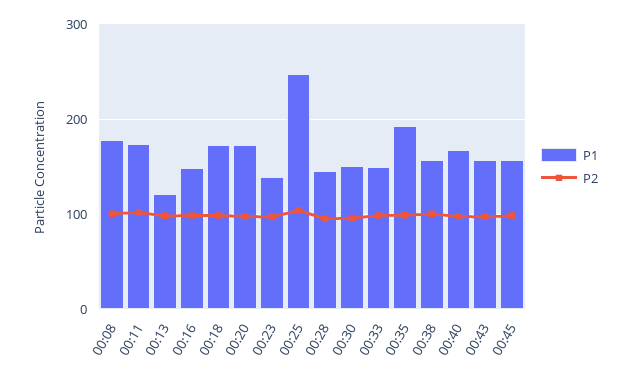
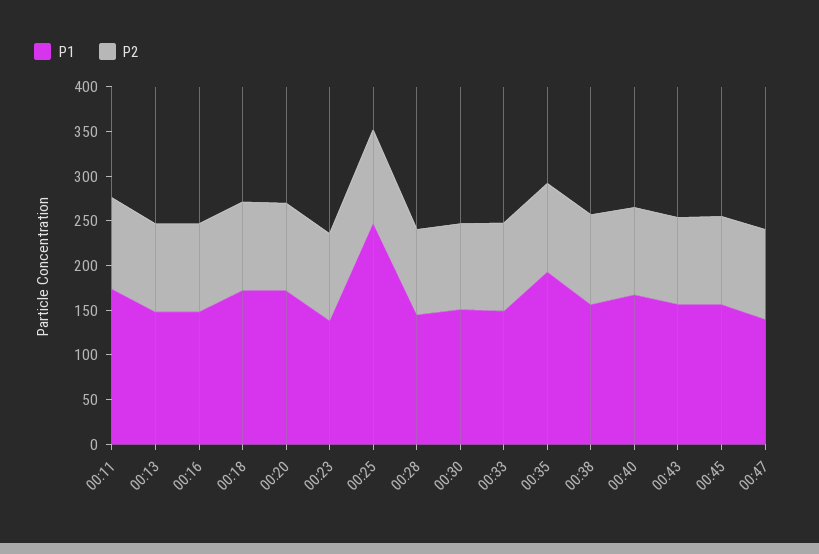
P1, 00:08: 180 -> none
P2, 00:08: 100 -> none
P1, 00:13: 120 -> 150
P1, 00:47: none -> 140
P2, 00:47: none -> 100

